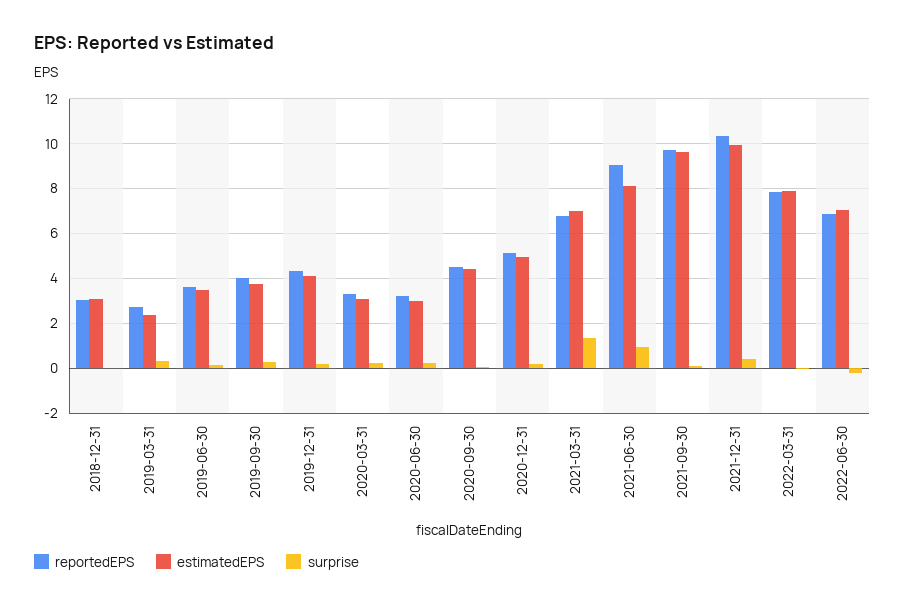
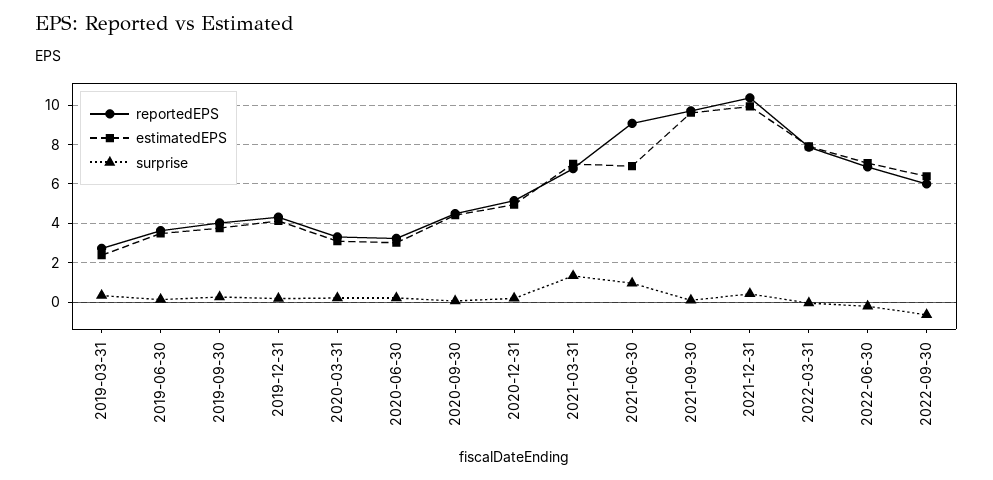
reportedEPS, 2018-12-31: 3 -> none
estimatedEPS, 2018-12-31: 3 -> none
surprise, 2018-12-31: 0 -> none
estimatedEPS, 2021-06-30: 8 -> 7
reportedEPS, 2022-09-30: none -> 6
estimatedEPS, 2022-09-30: none -> 6.5
surprise, 2022-09-30: none -> -0.5

